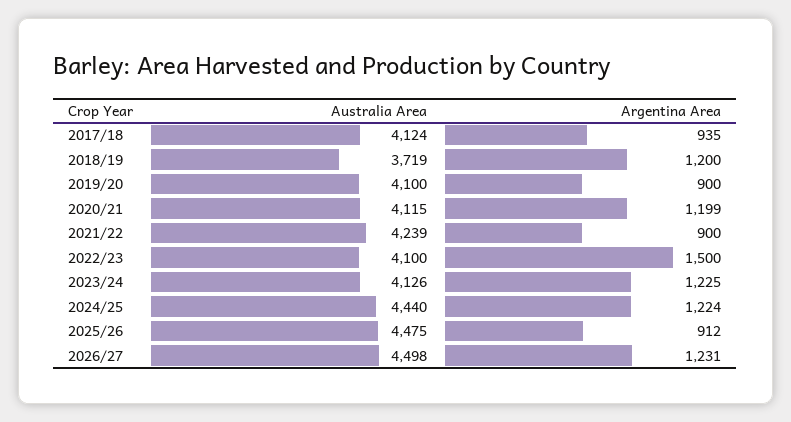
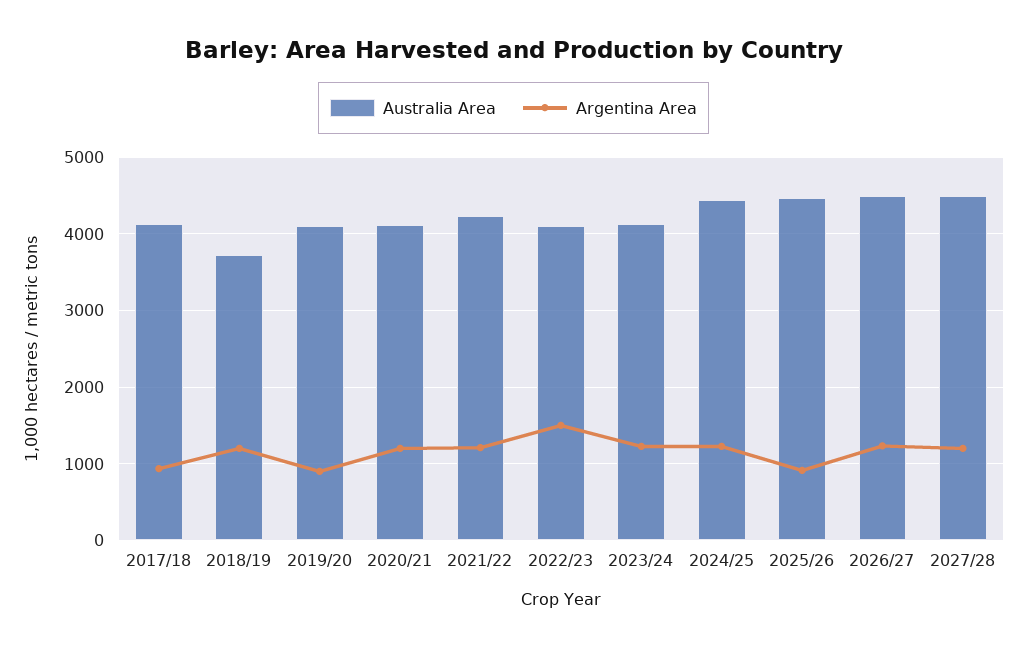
Argentina Area, 2021/22: 900 -> 1200
Australia Area, 2027/28: none -> 4500
Argentina Area, 2027/28: none -> 1200

